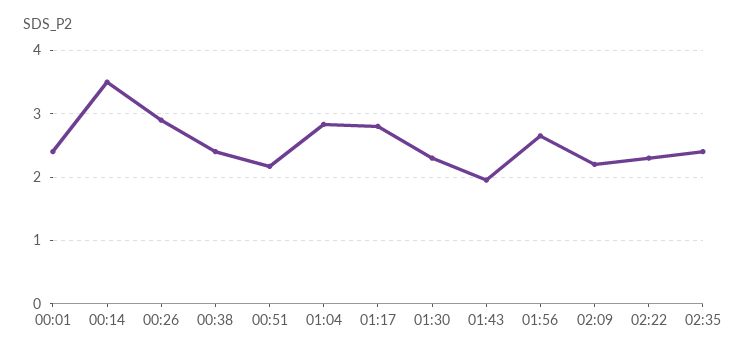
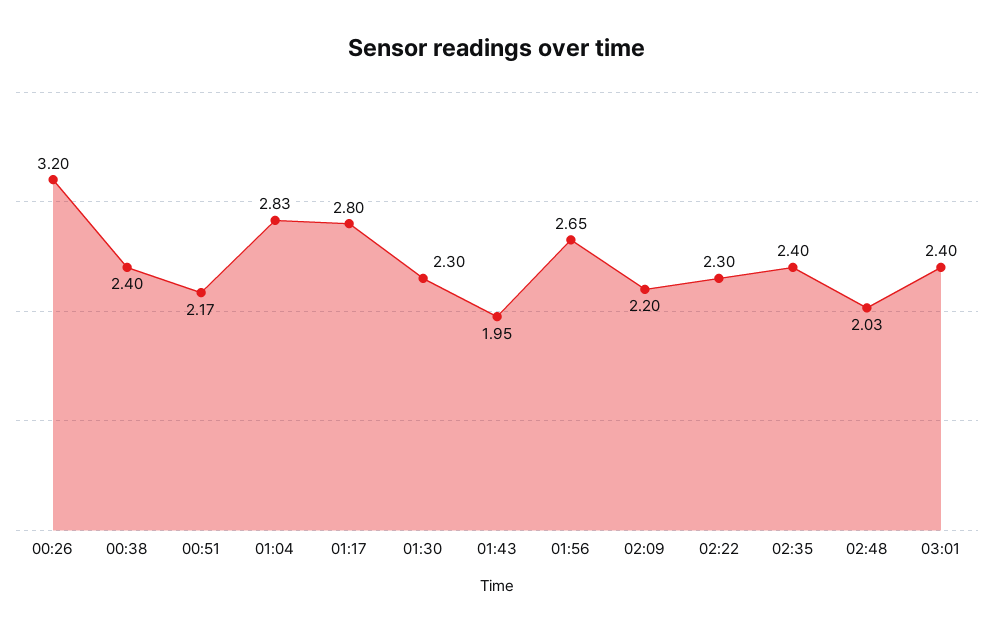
00:01: 2.4 -> none
00:14: 3.5 -> none
00:26: 2.9 -> 3.2
02:48: none -> 2.03
03:01: none -> 2.4

